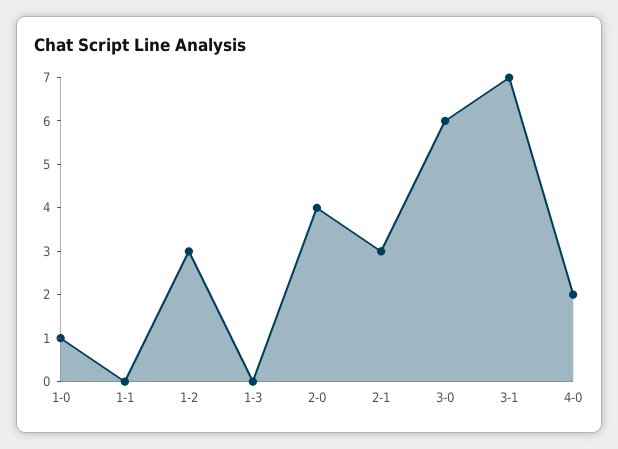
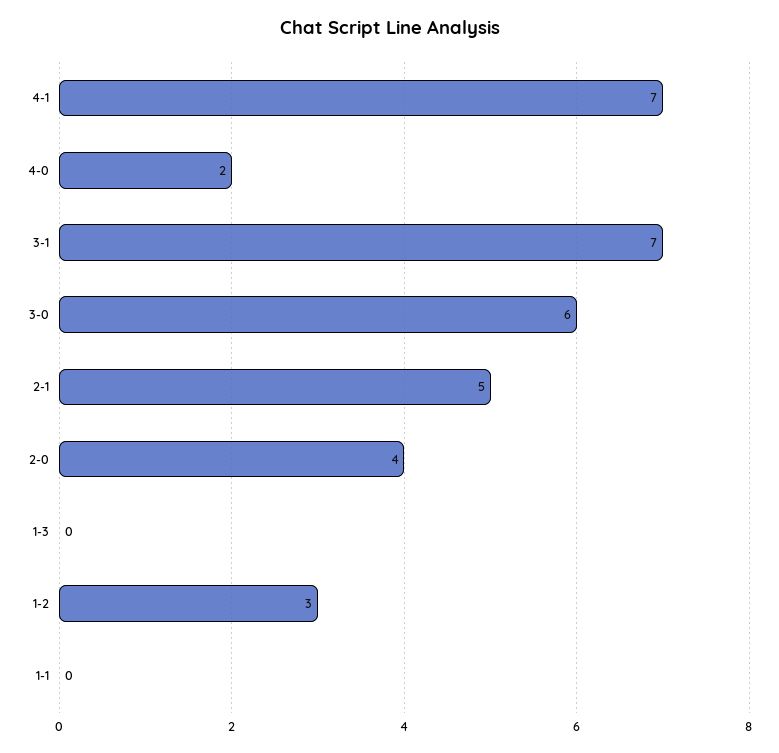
1-0: 1 -> none
2-1: 3 -> 5
4-1: none -> 7

